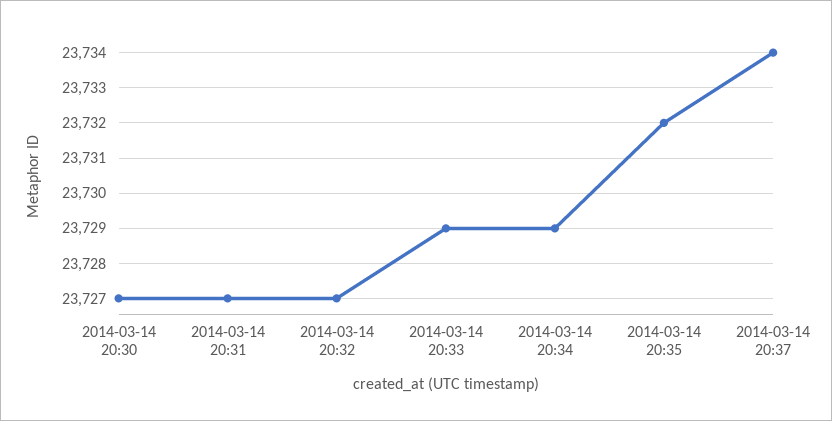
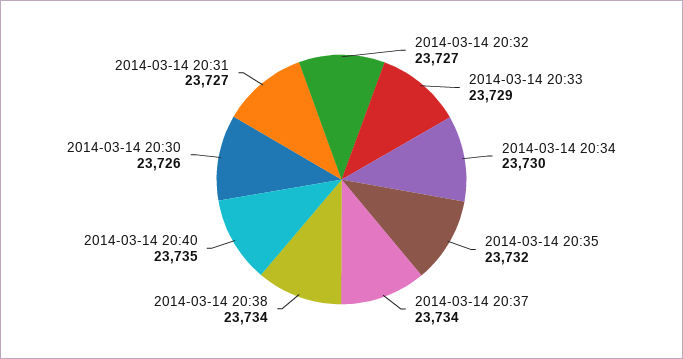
2014-03-14 20:30: 23727 -> 23726
2014-03-14 20:34: 23729 -> 23730
2014-03-14 20:38: none -> 23734
2014-03-14 20:40: none -> 23735

